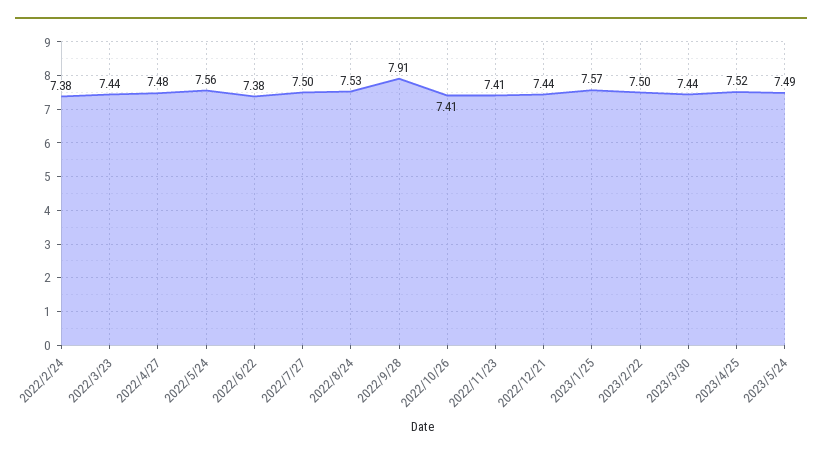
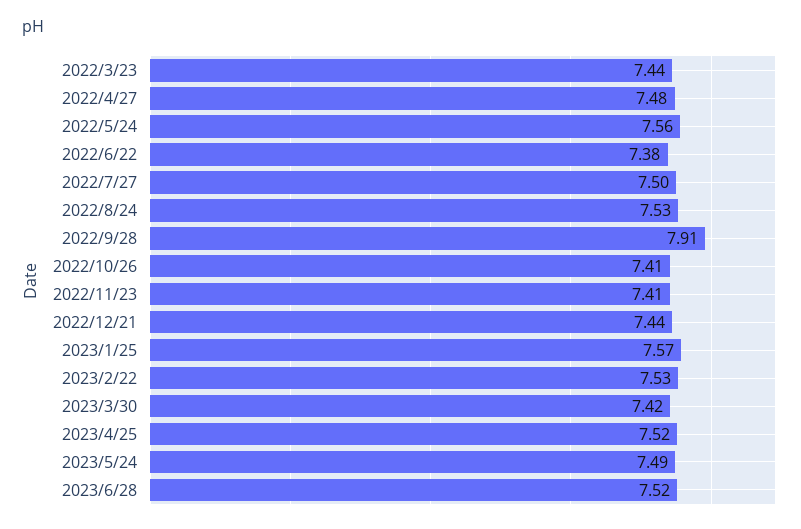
2022/2/24: 7.38 -> none
2023/2/22: 7.5 -> 7.53
2023/3/30: 7.44 -> 7.42
2023/6/28: none -> 7.52

